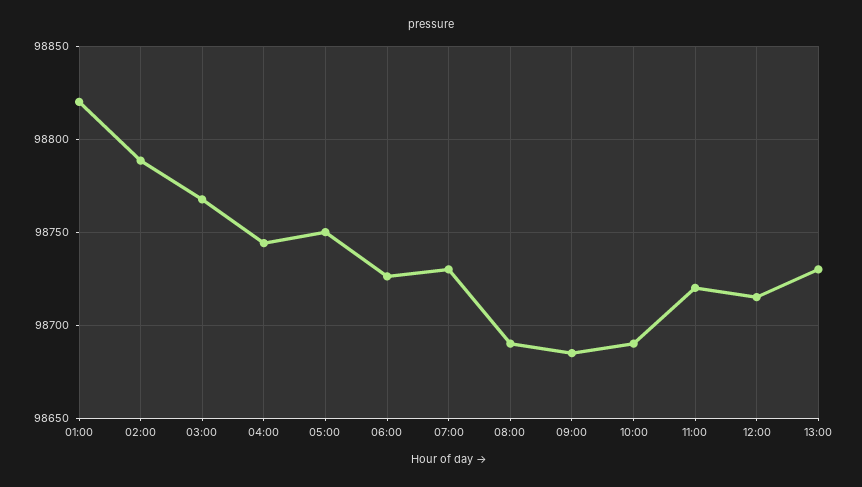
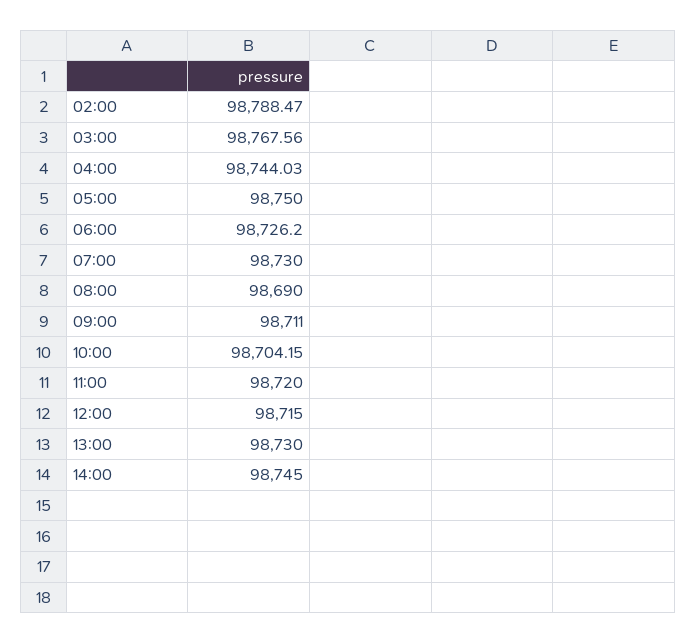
01:00: 98820 -> none
09:00: 98685 -> 98711
10:00: 98690 -> 98704.15
14:00: none -> 98745

